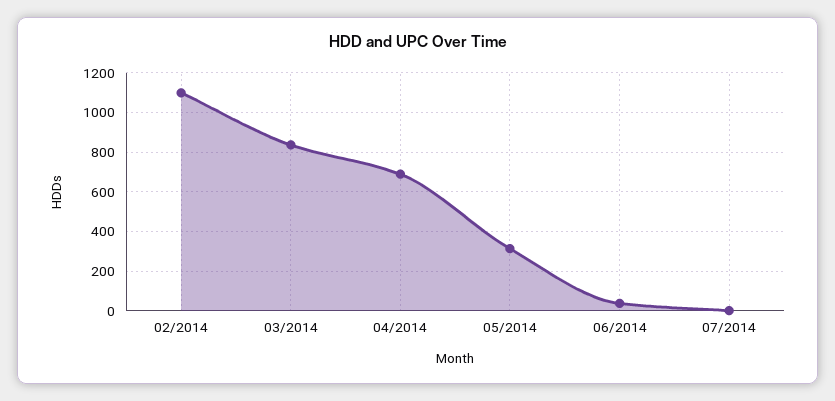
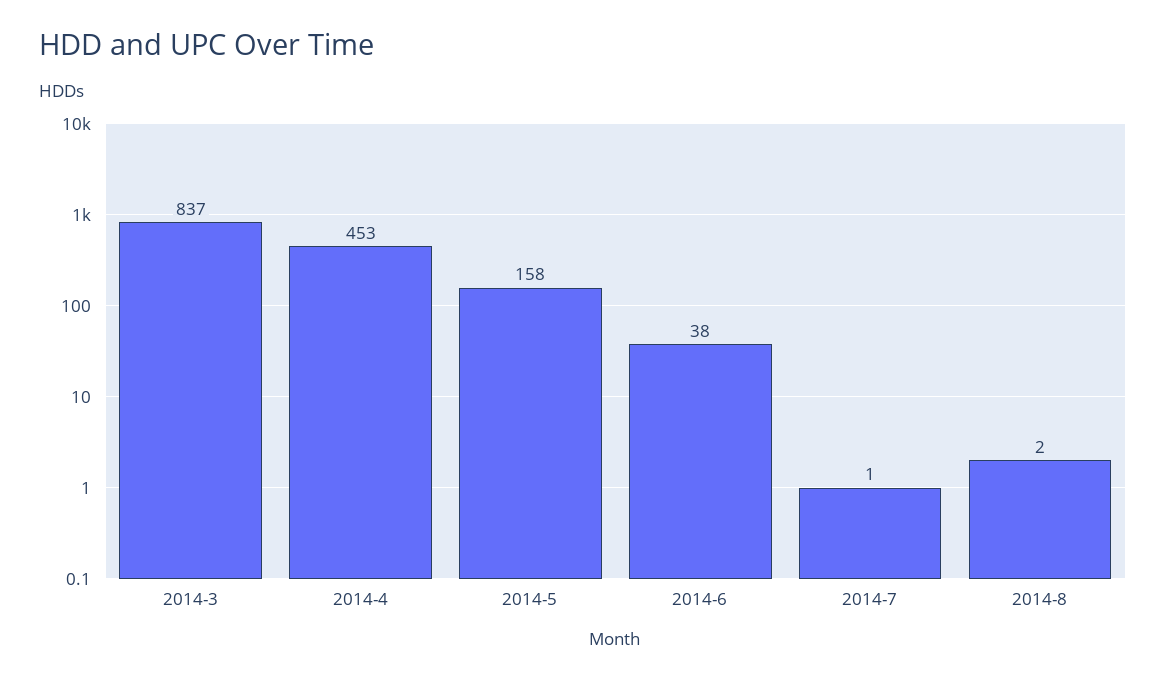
02/2014: 1100 -> none
04/2014: 700 -> 453
05/2014: 300 -> 158
2014-8: none -> 2

